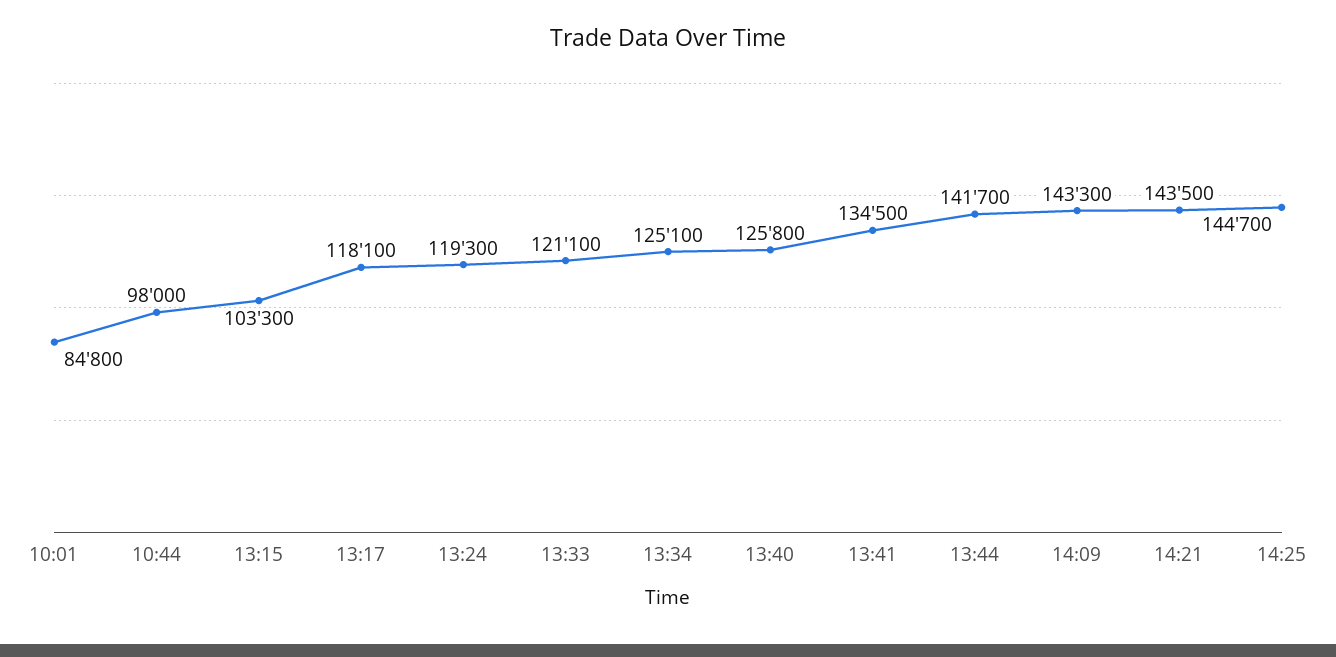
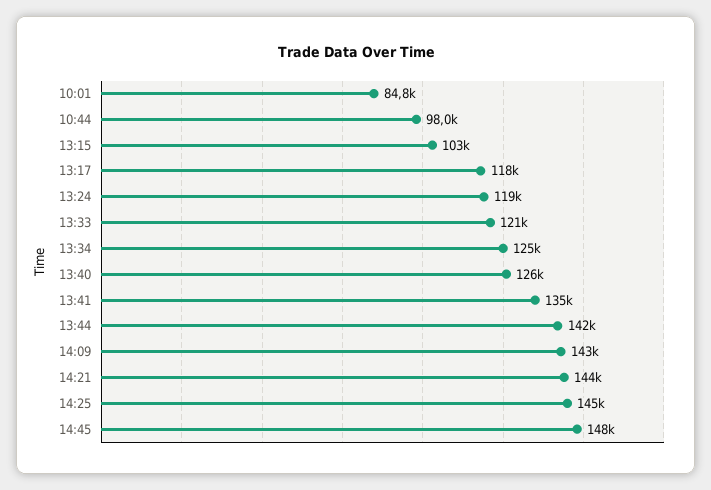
14:45: none -> 148000

